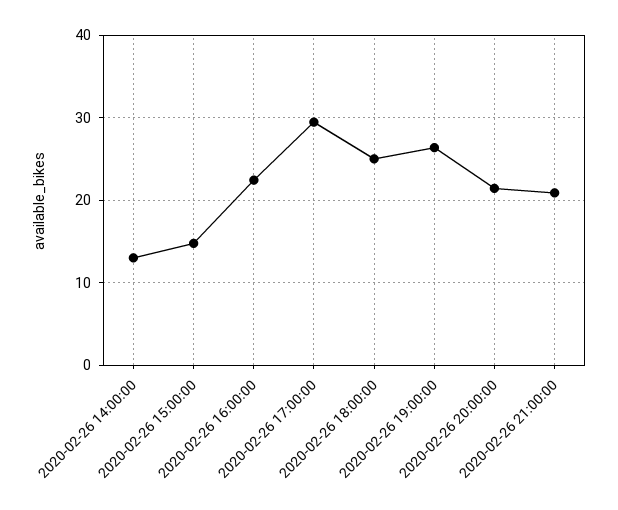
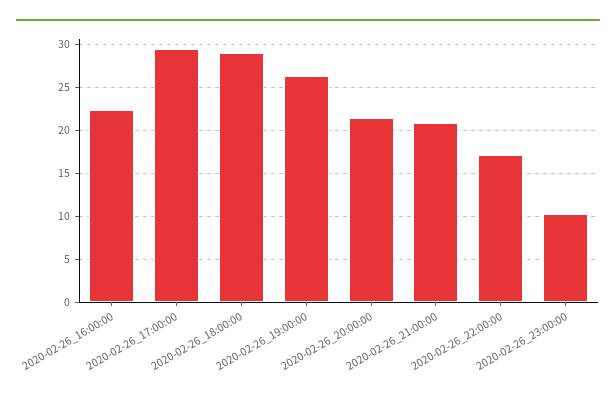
2020-02-26 14:00:00: 13 -> none
2020-02-26 15:00:00: 15 -> none
2020-02-26 18:00:00: 25 -> 29
2020-02-26_22:00:00: none -> 17
2020-02-26_23:00:00: none -> 10

